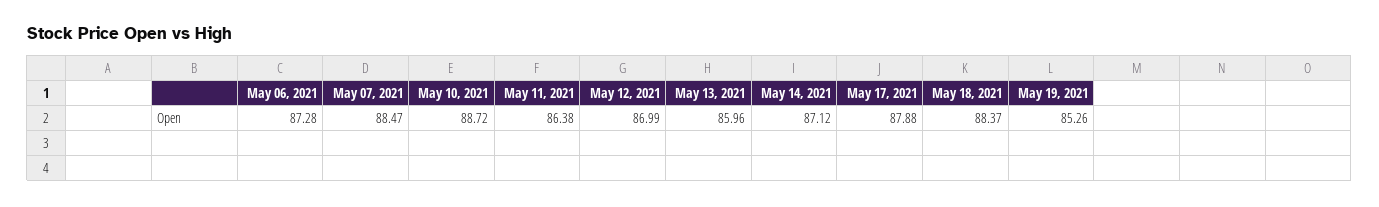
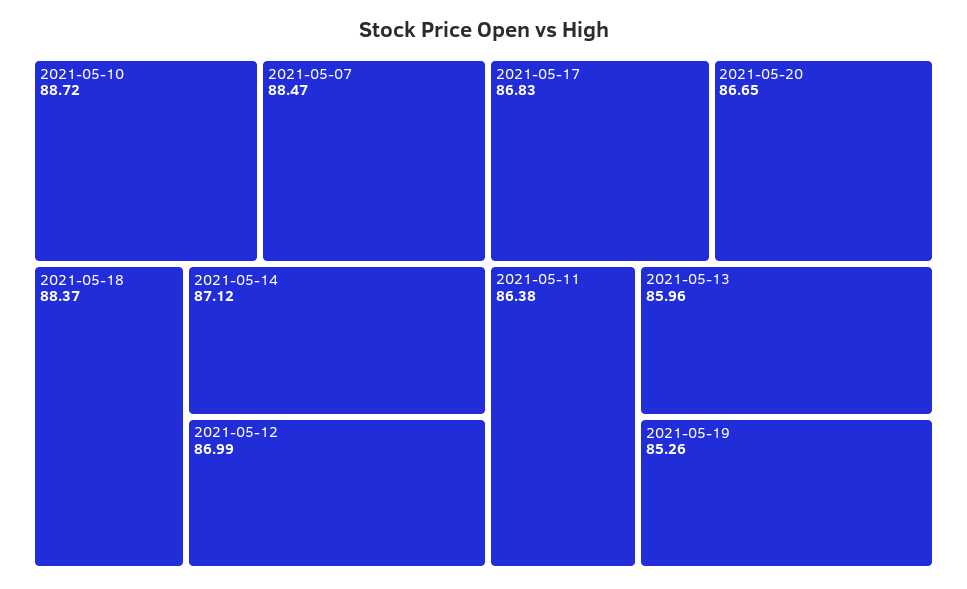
May 06, 2021: 87.28 -> none
May 17, 2021: 87.88 -> 86.83
2021-05-20: none -> 86.65

